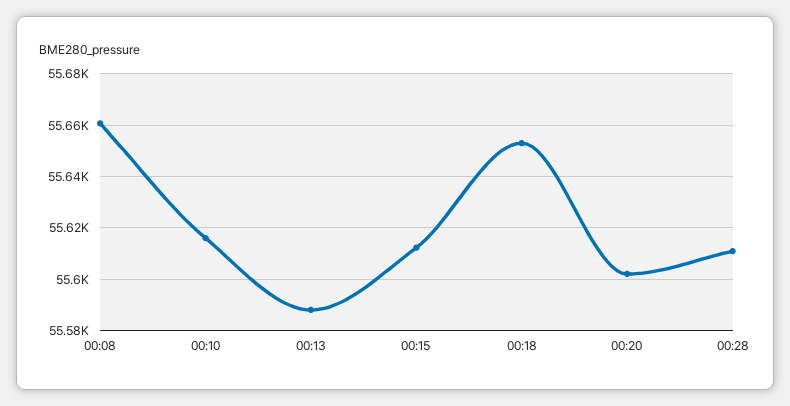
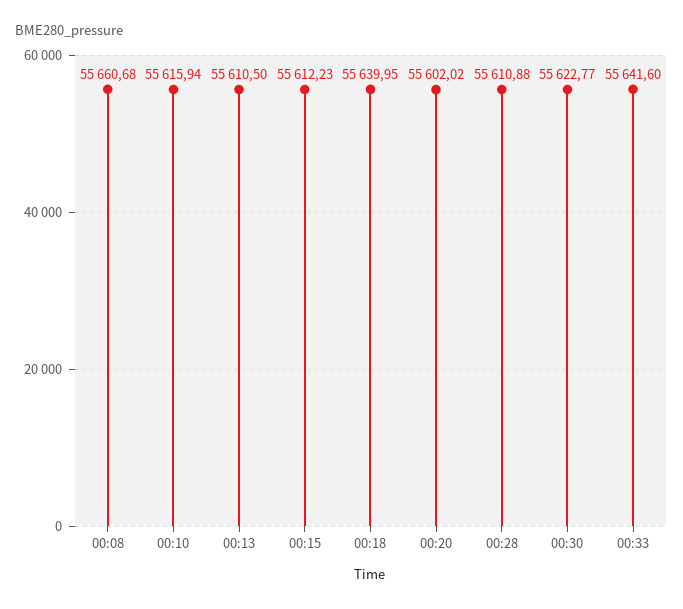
00:13: 55587.5 -> 55610.5
00:18: 55652.5 -> 55639.95
00:30: none -> 55622.77
00:33: none -> 55641.6

